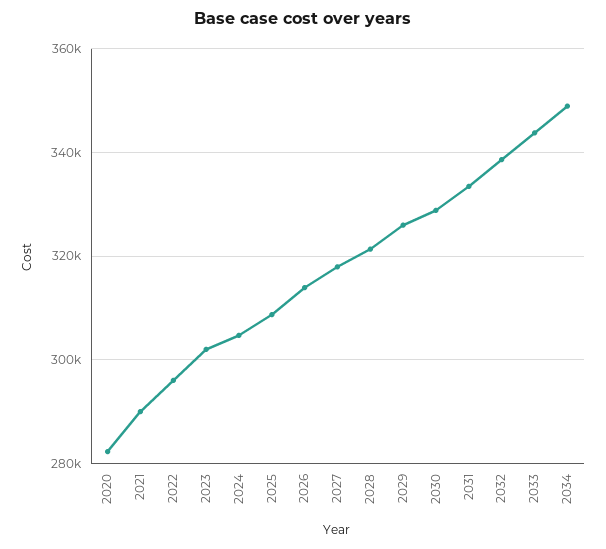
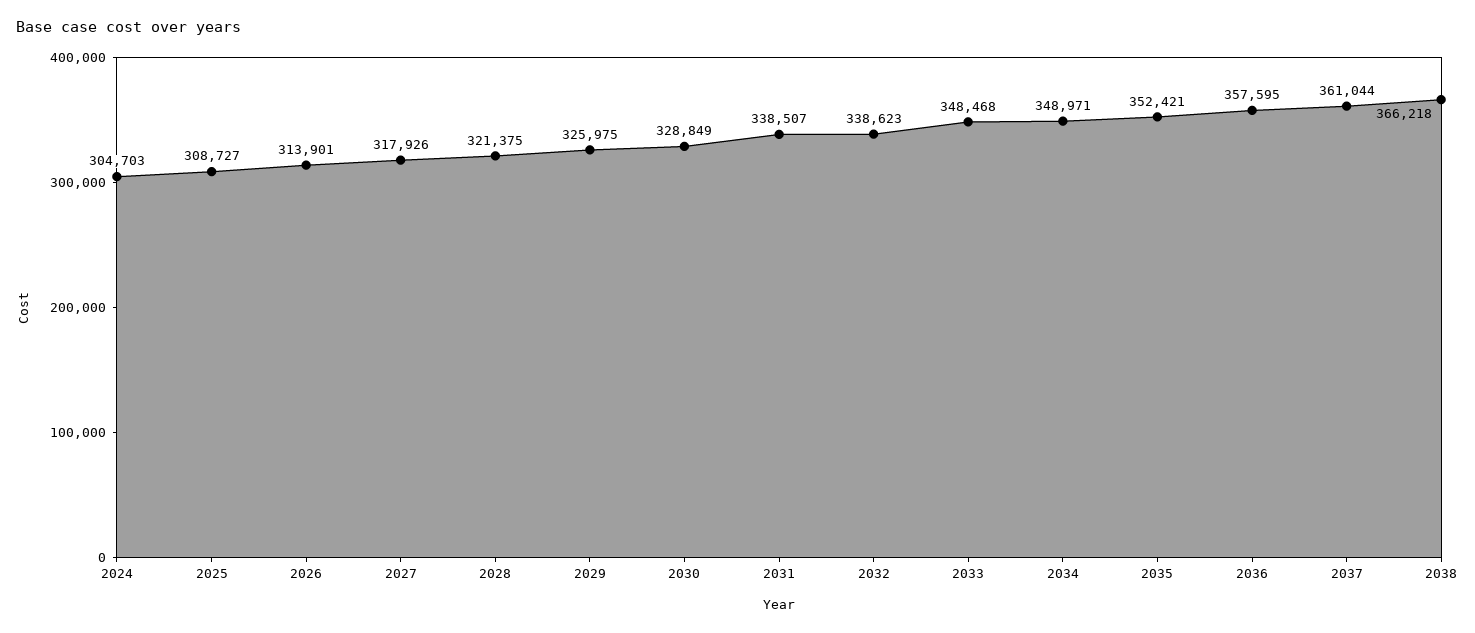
2020: 282000 -> none
2021: 290000 -> none
2022: 296000 -> none
2023: 302000 -> none
2031: 334000 -> 338507
2033: 344000 -> 348468
2035: none -> 352421
2036: none -> 357595
2037: none -> 361044
2038: none -> 366218

